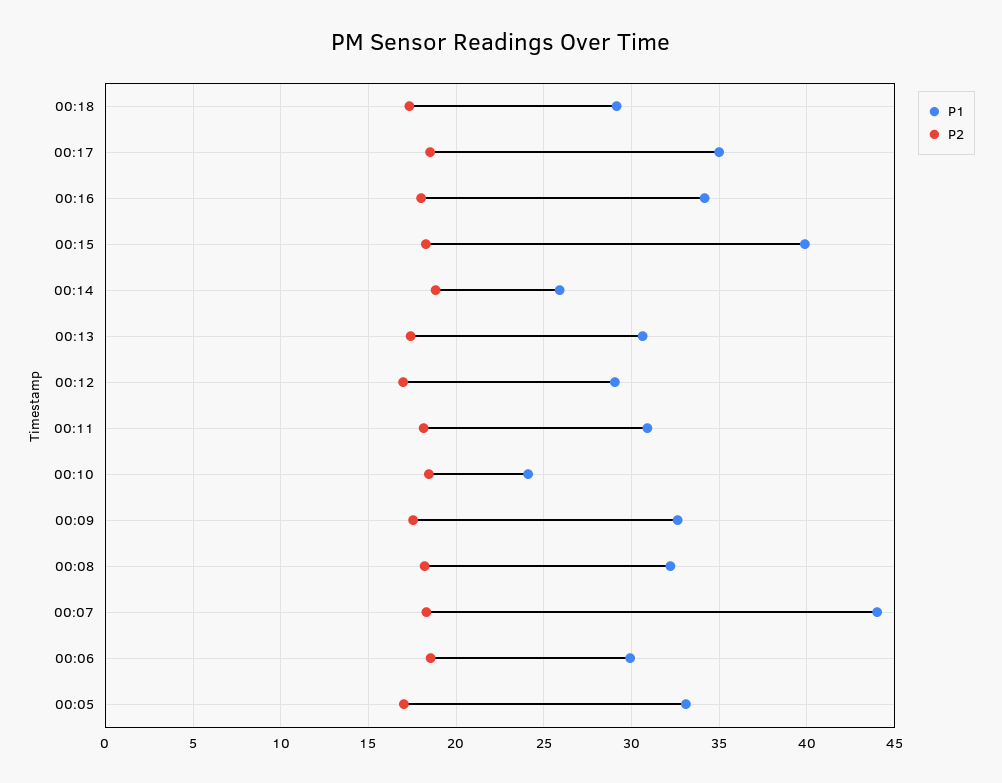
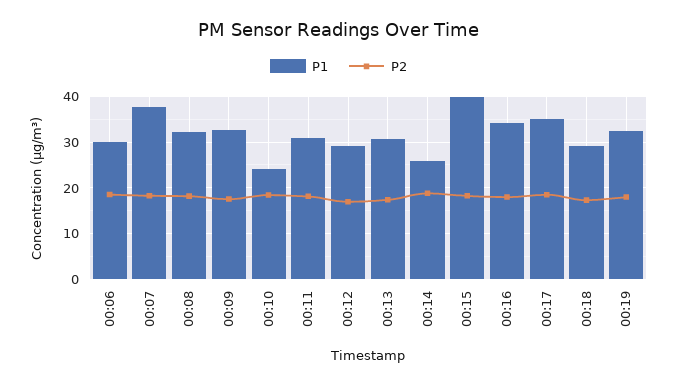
P1, 00:07: 44 -> 38
P1, 00:05: 33 -> none
P2, 00:05: 17 -> none
P1, 00:19: none -> 32
P2, 00:19: none -> 18

